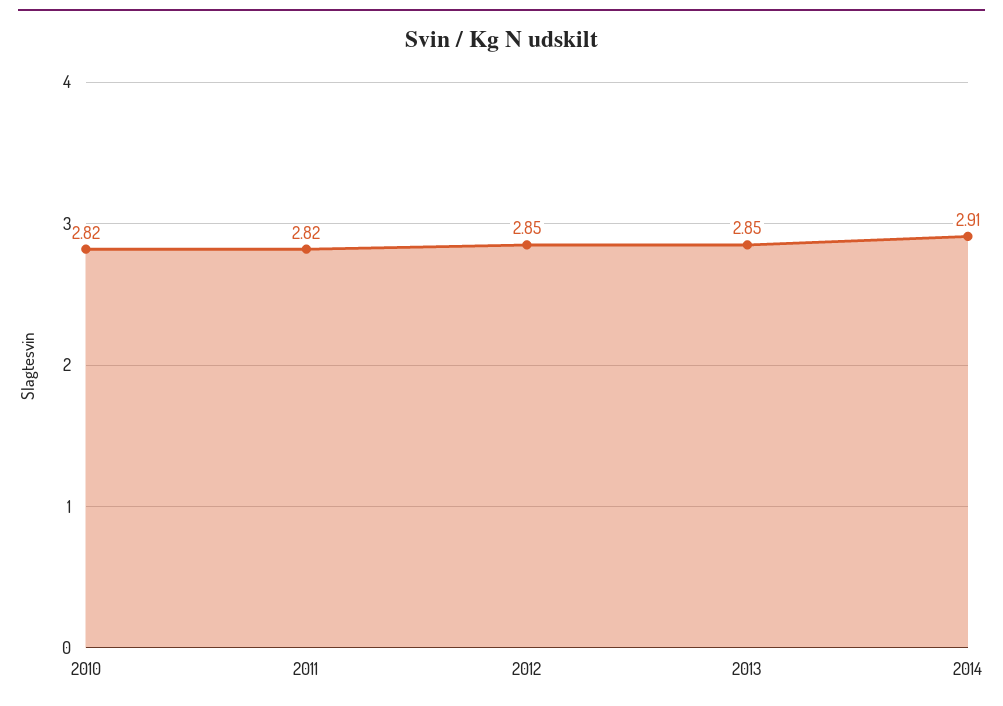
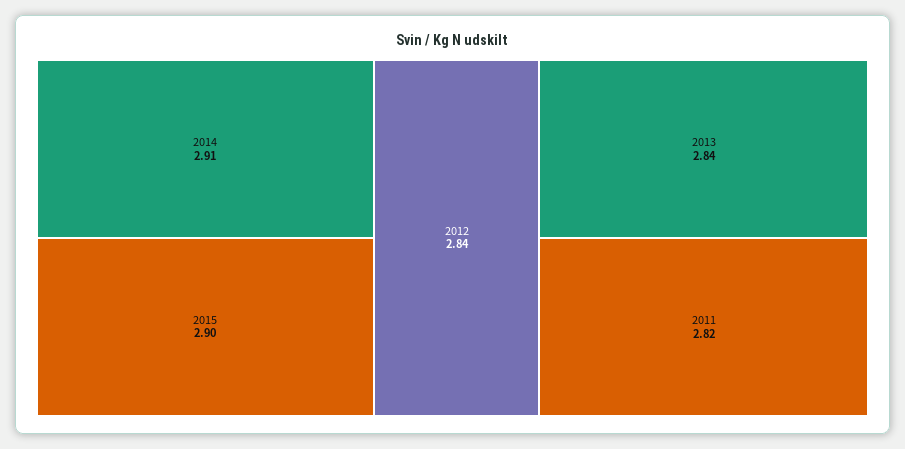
2010: 2.82 -> none
2012: 2.85 -> 2.84
2013: 2.85 -> 2.84
2015: none -> 2.9

